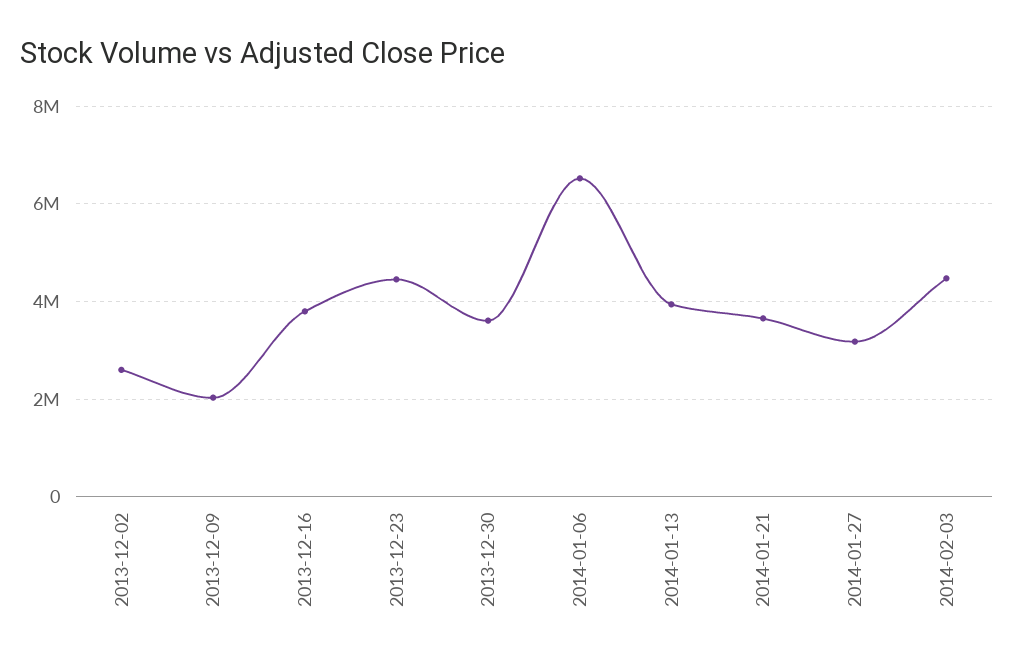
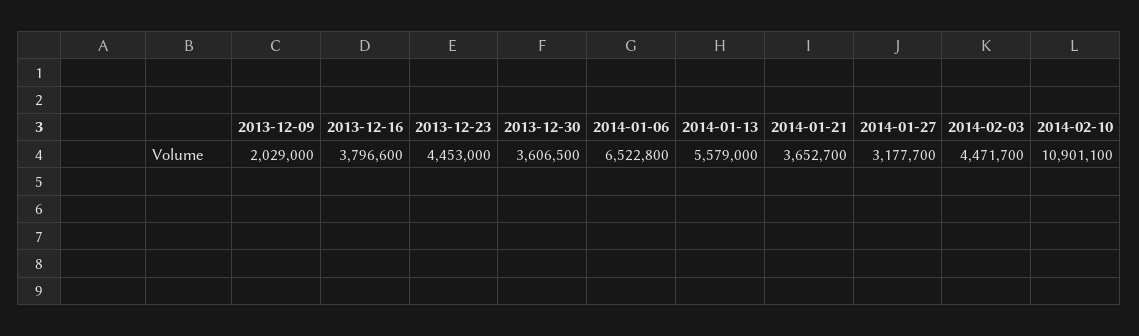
2013-12-02: 2600000 -> none
2014-01-13: 4000000 -> 5579000
2014-02-10: none -> 10901100

